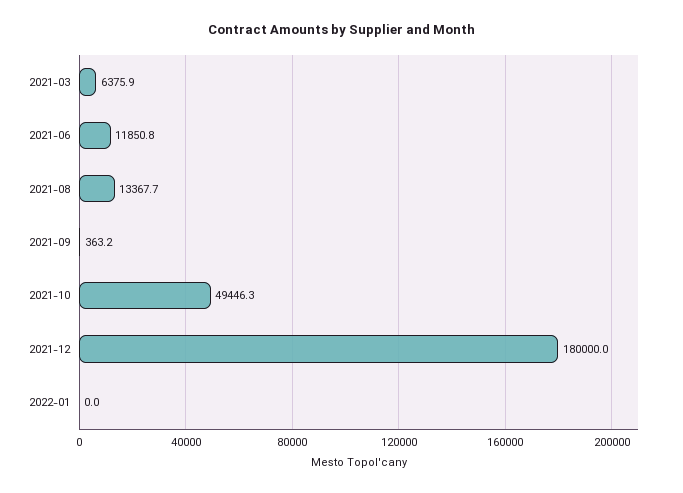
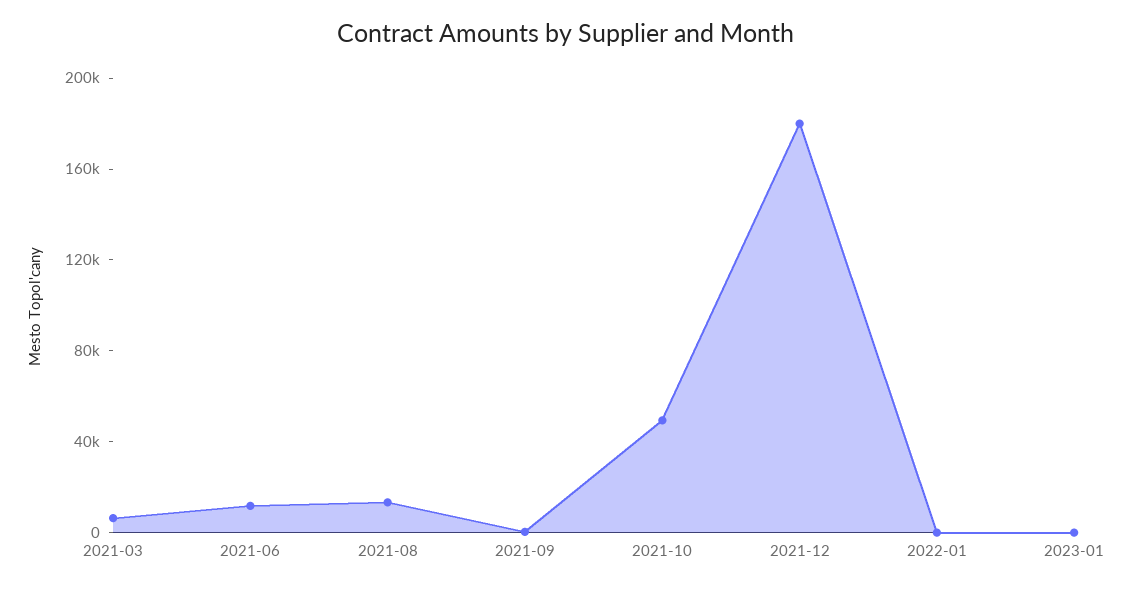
2023-01: none -> 0

